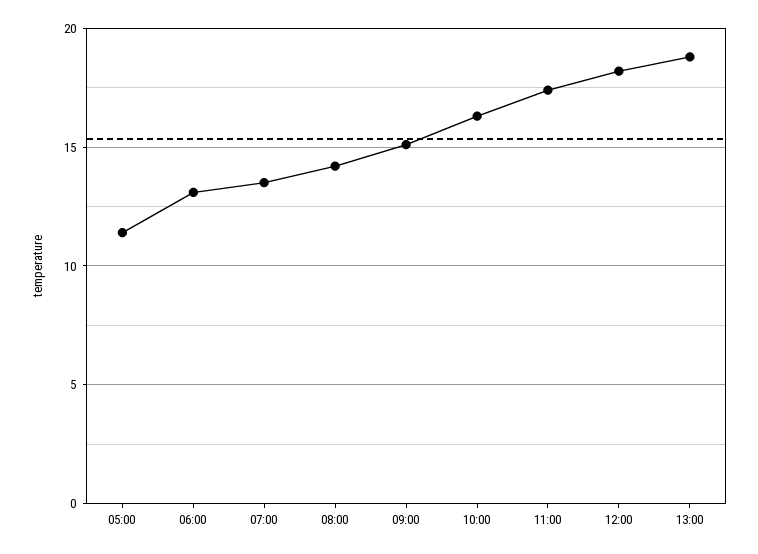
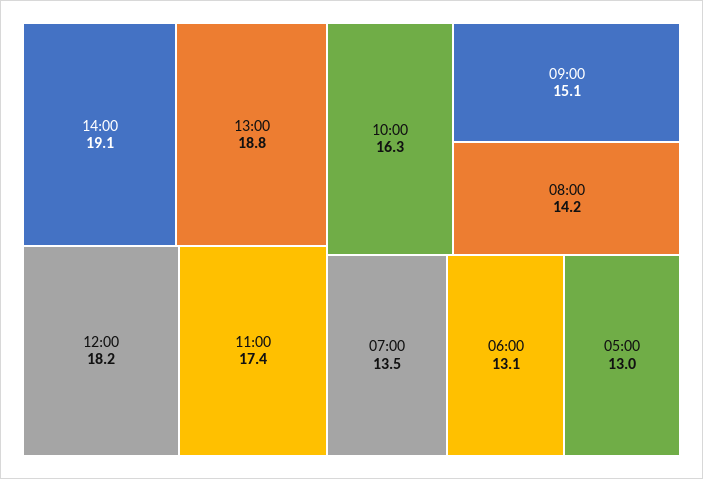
05:00: 11.5 -> 13
14:00: none -> 19.1

